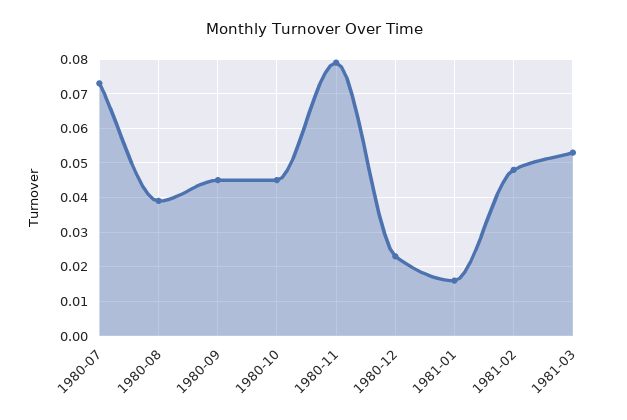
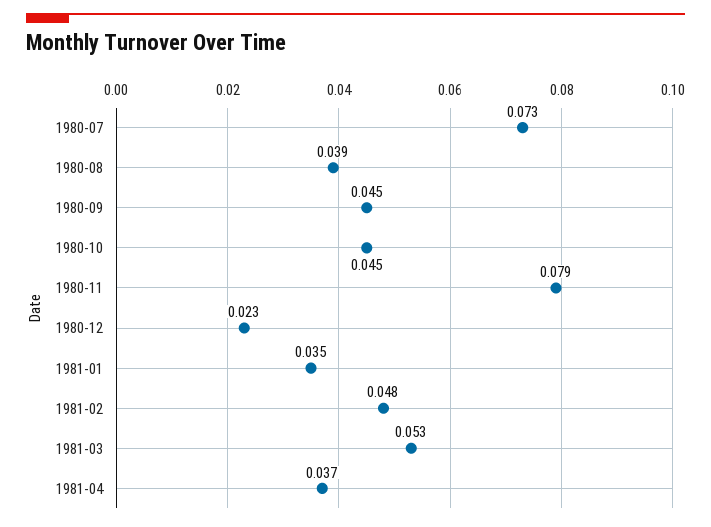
1981-01: 0.015 -> 0.035
1981-04: none -> 0.037

